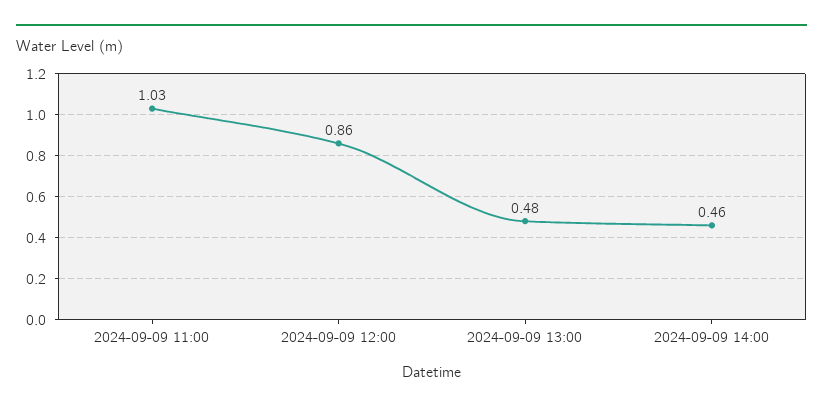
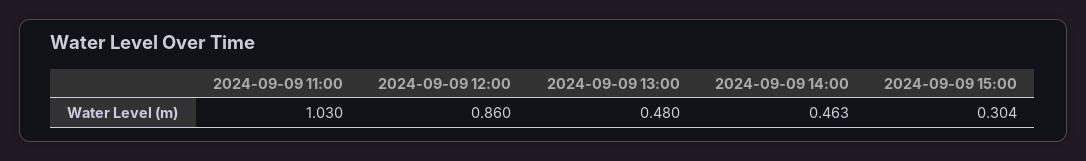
2024-09-09 15:00: none -> 0.304

